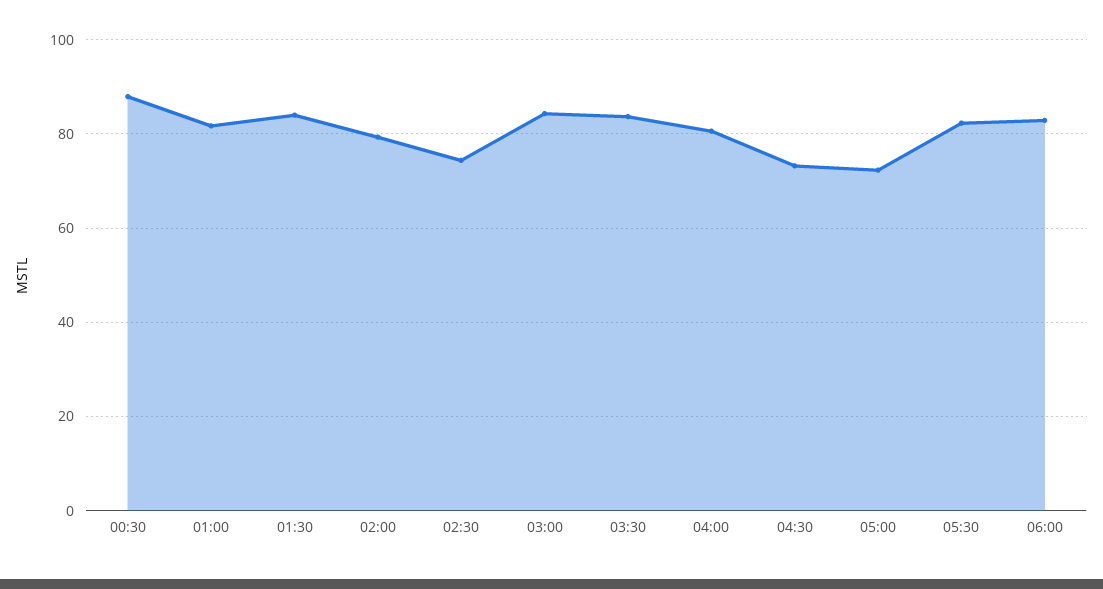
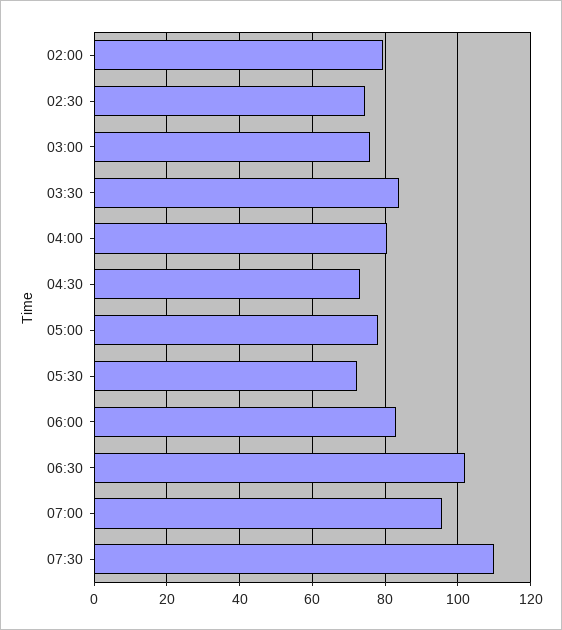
00:30: 88 -> none
01:00: 82 -> none
01:30: 84 -> none
03:00: 84 -> 76
05:00: 72 -> 78
05:30: 82 -> 72
06:30: none -> 102
07:00: none -> 96
07:30: none -> 110

